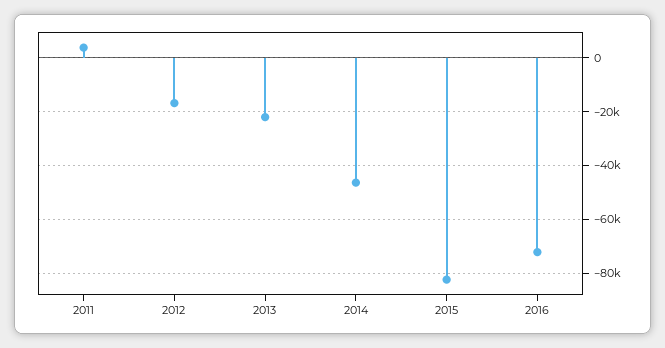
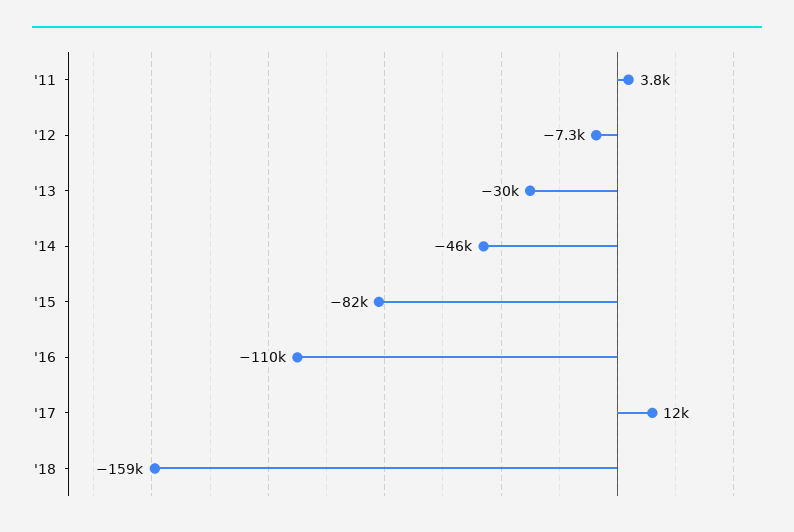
2012: -17500 -> -7300
2013: -22500 -> -30000
2016: -72500 -> -110000
'17: none -> 12000
'18: none -> -159000

